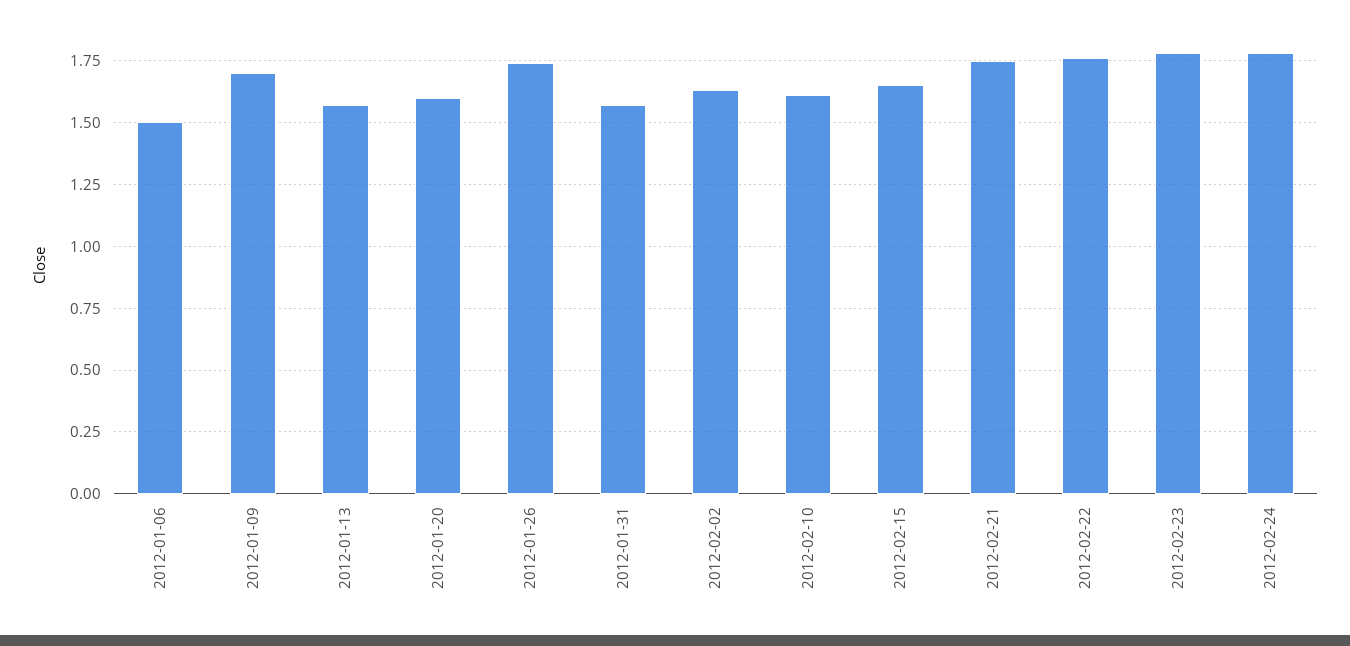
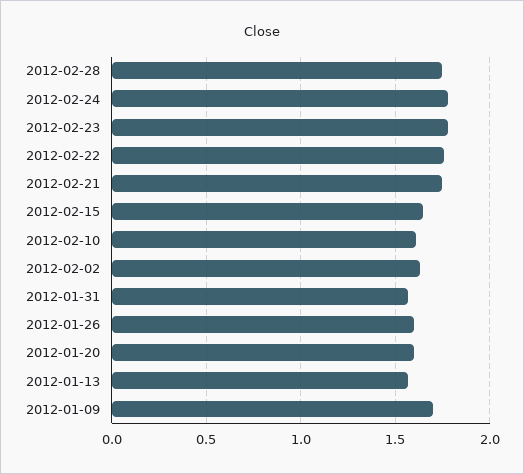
2012-01-06: 1.5 -> none
2012-01-26: 1.75 -> 1.6
2012-02-28: none -> 1.75

